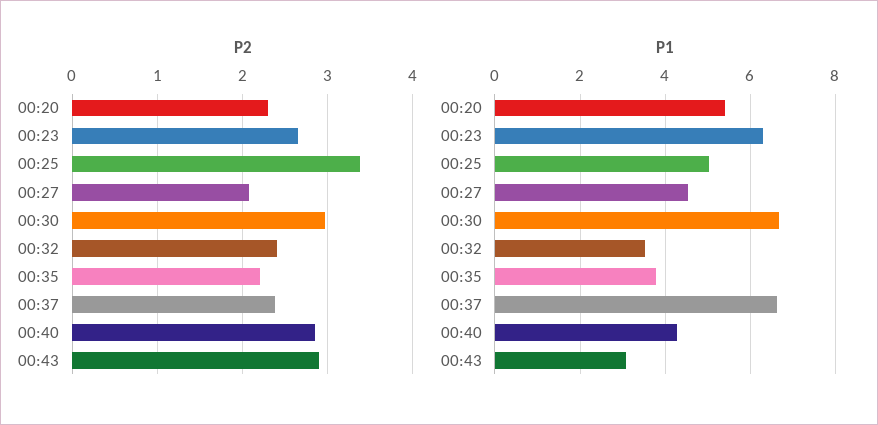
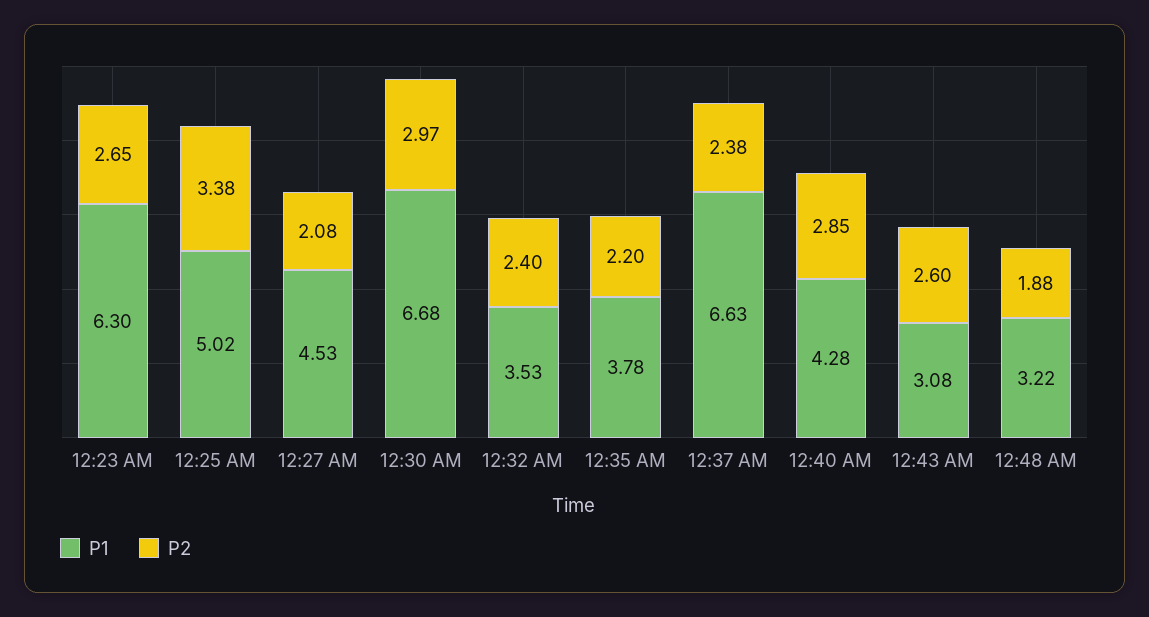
P2, 00:20: 2.3 -> none
P2, 00:43: 2.9 -> 2.6
P1, 00:20: 5.4 -> none
P1, 12:48 AM: none -> 3.22
P2, 12:48 AM: none -> 1.88

